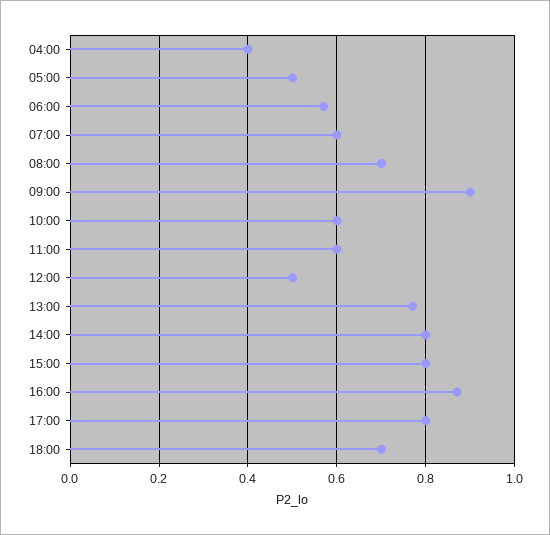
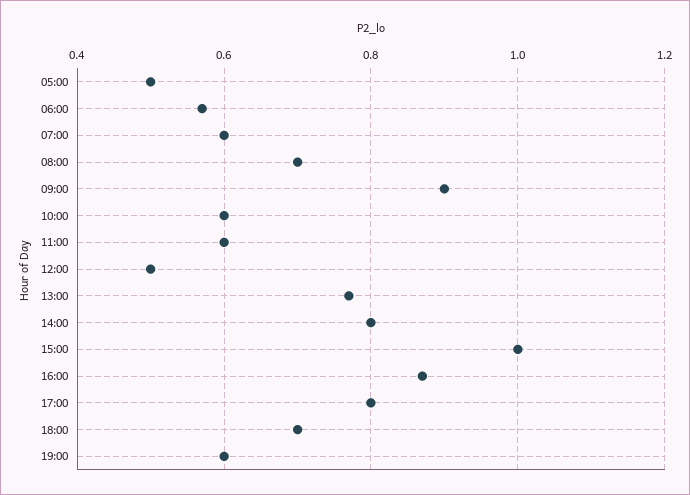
04:00: 0.4 -> none
15:00: 0.8 -> 1
19:00: none -> 0.6

